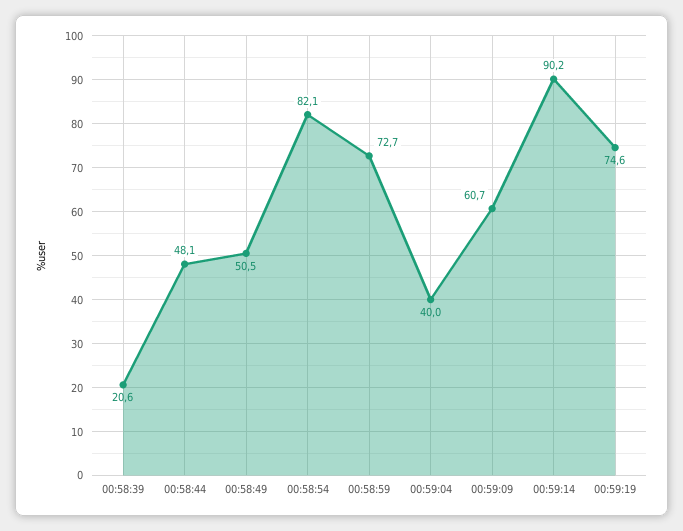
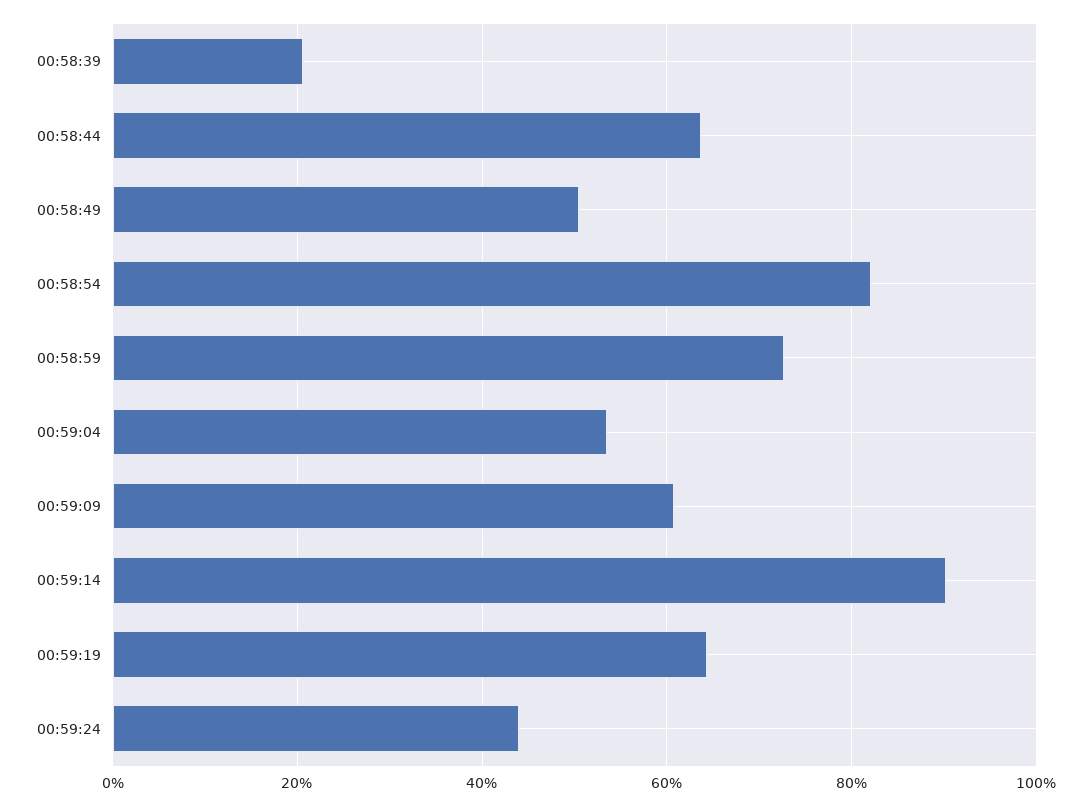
00:58:44: 48.1 -> 64
00:59:04: 40 -> 54
00:59:19: 74.6 -> 64
00:59:24: none -> 44

